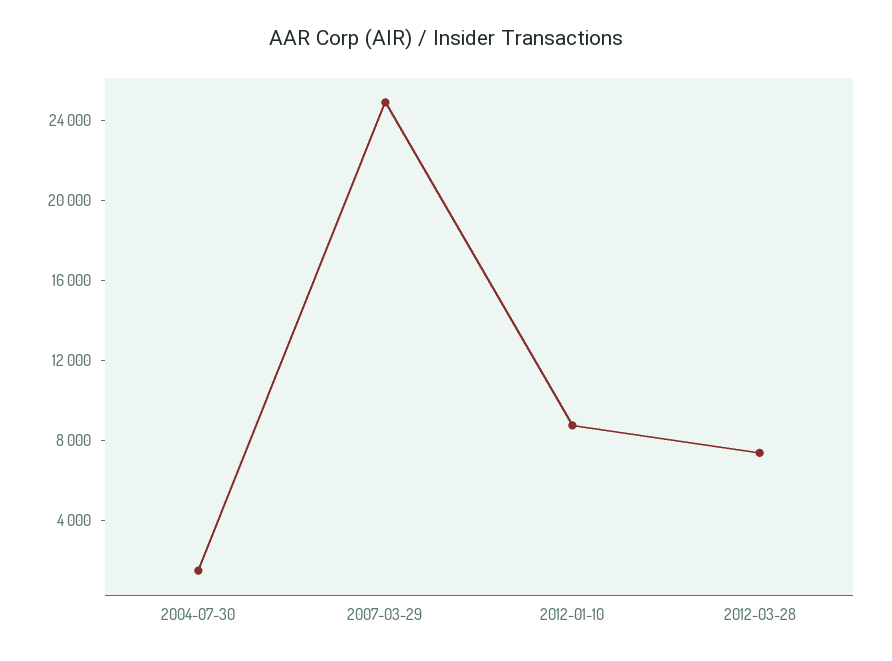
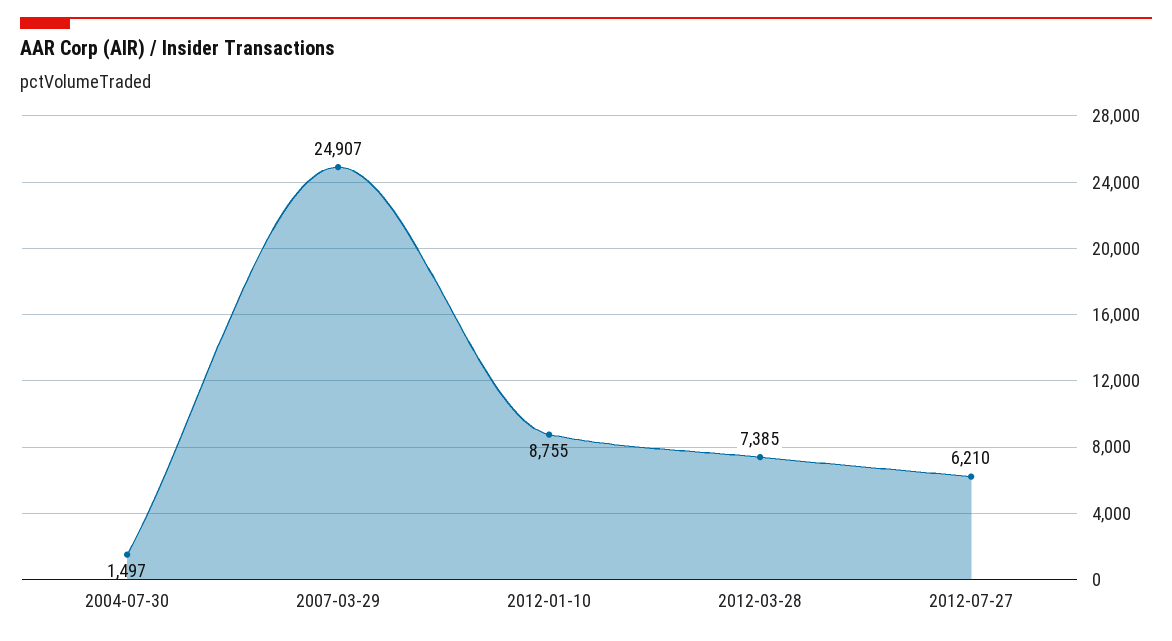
2012-07-27: none -> 6210

